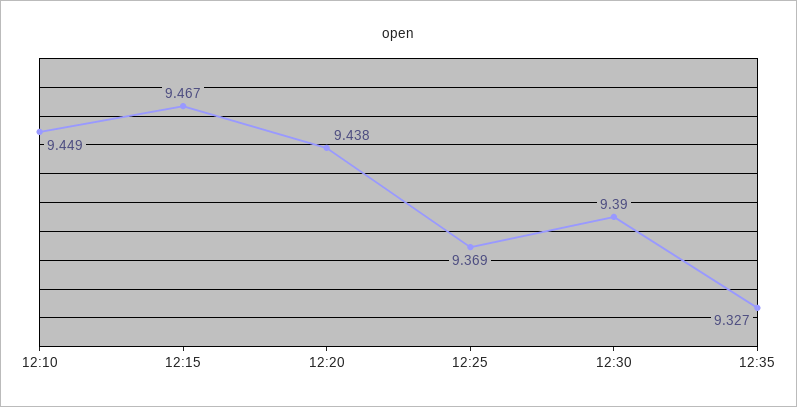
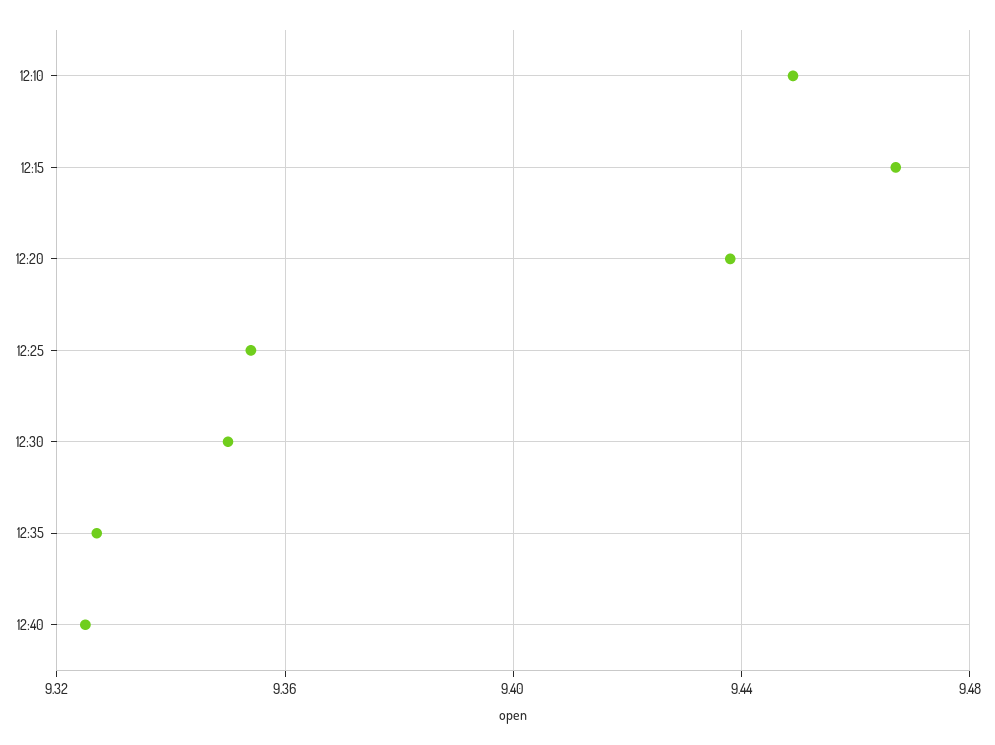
12:25: 9.369 -> 9.355
12:30: 9.39 -> 9.35
12:40: none -> 9.325

